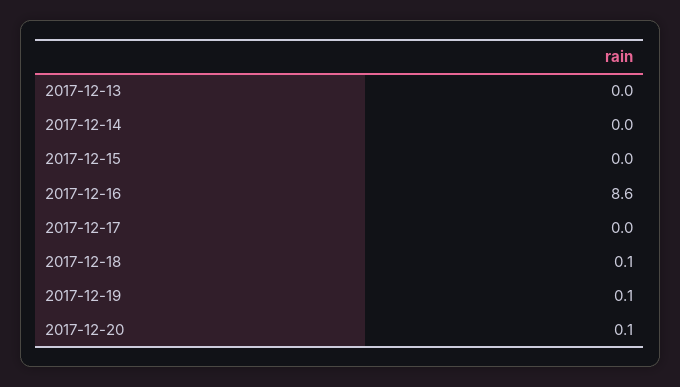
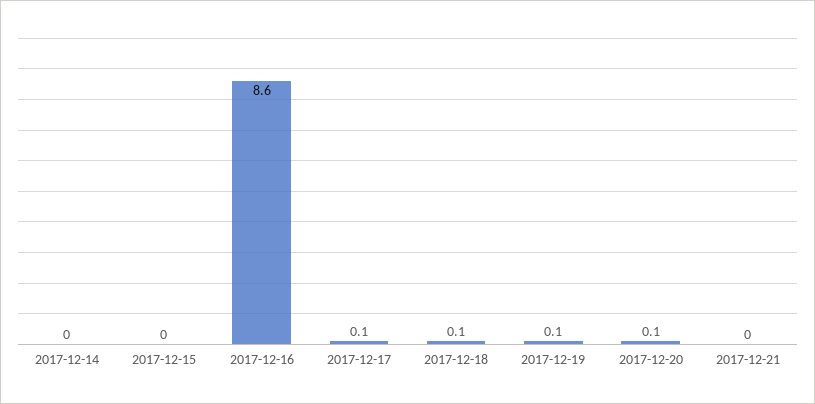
2017-12-13: 0 -> none
2017-12-17: 0 -> 0.1
2017-12-21: none -> 0

